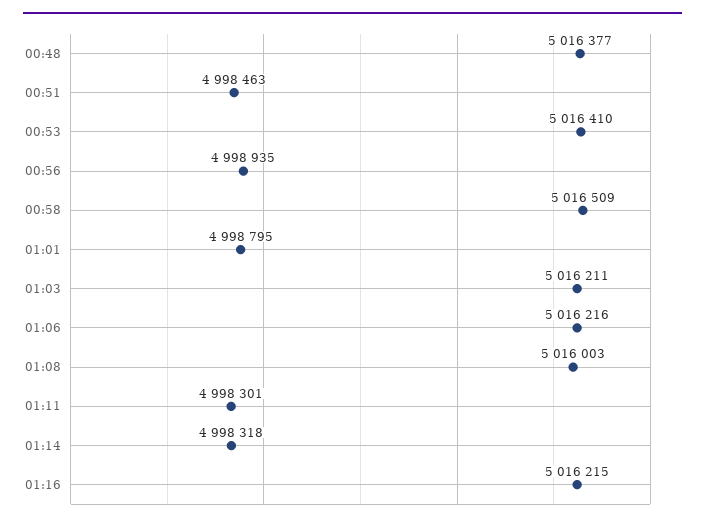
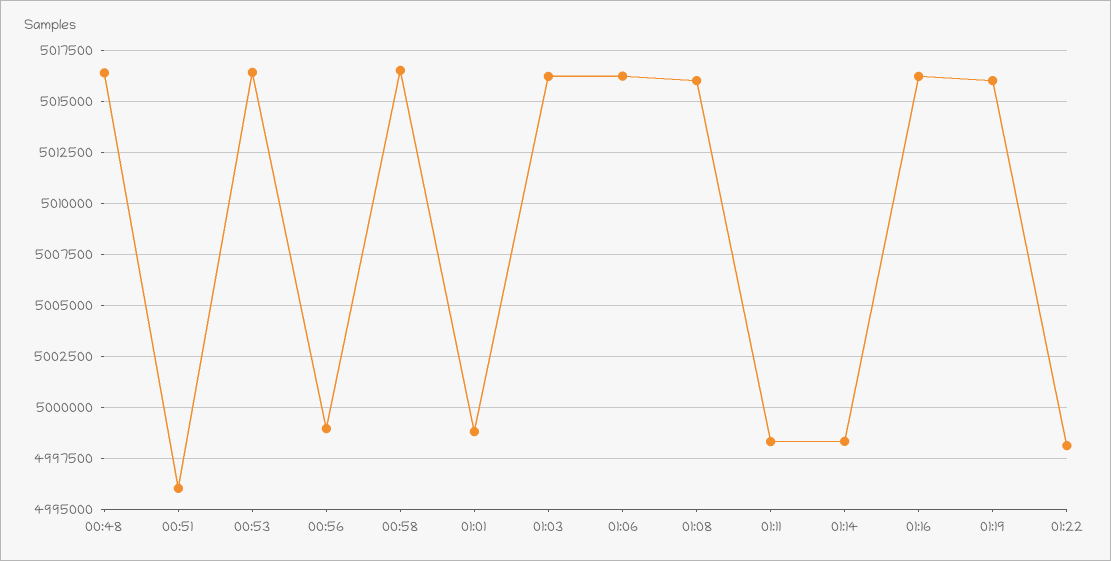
00:51: 4998463 -> 4996000
01:19: none -> 5016000
01:22: none -> 4998000

